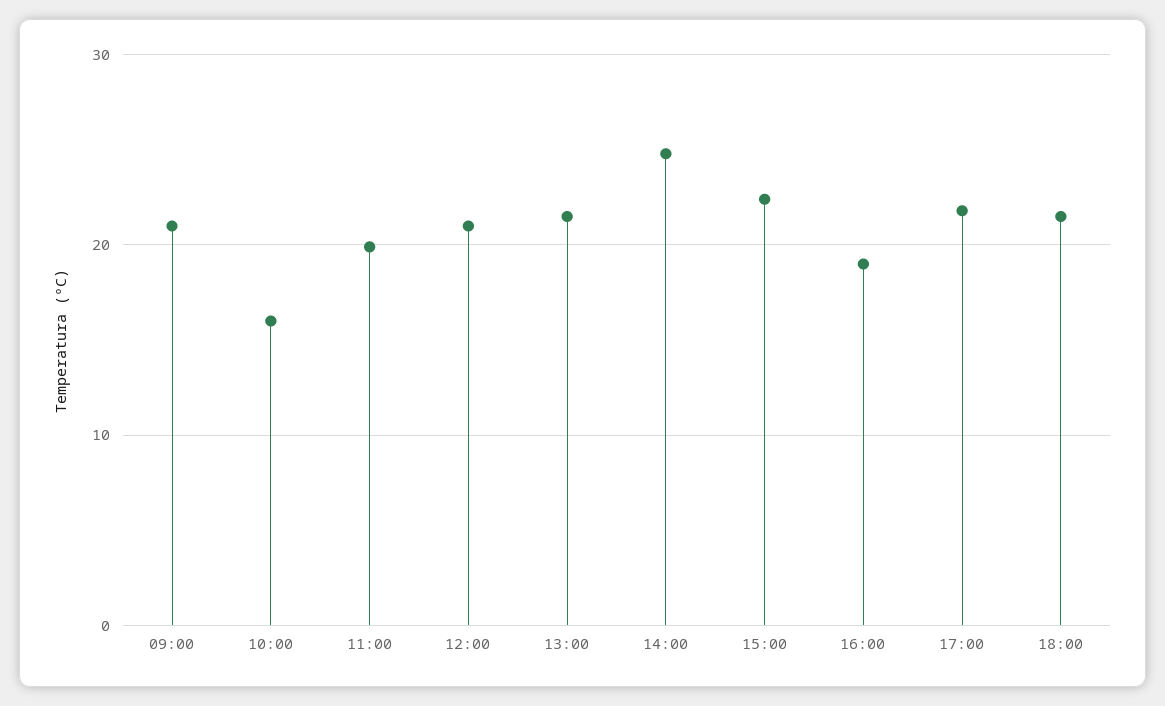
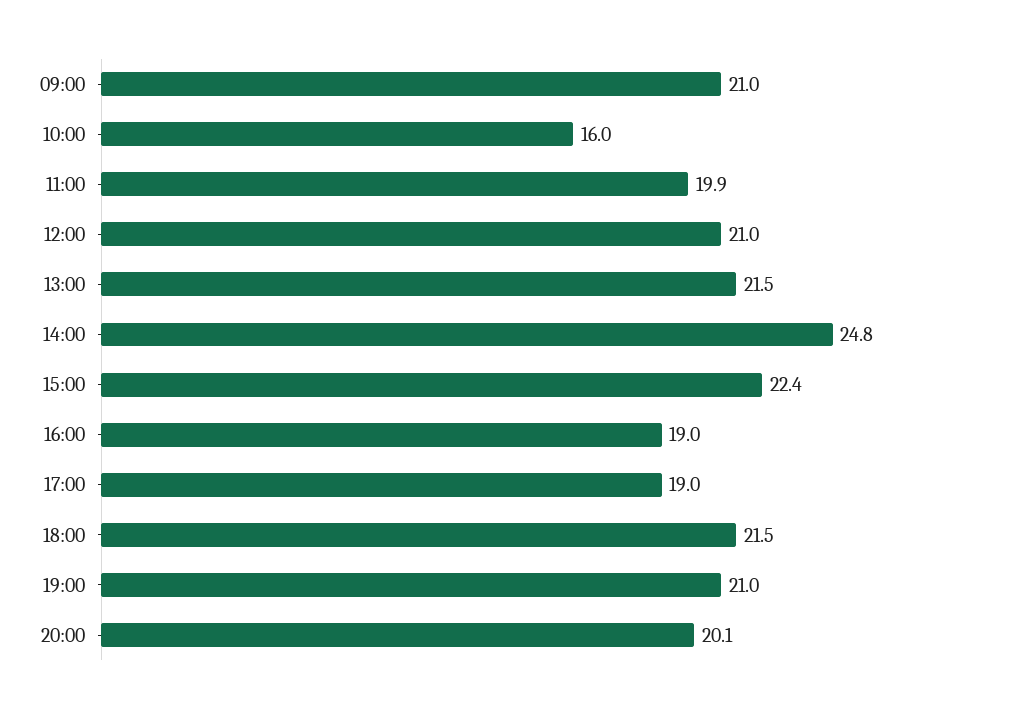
17:00: 22 -> 19
19:00: none -> 21
20:00: none -> 20.1

